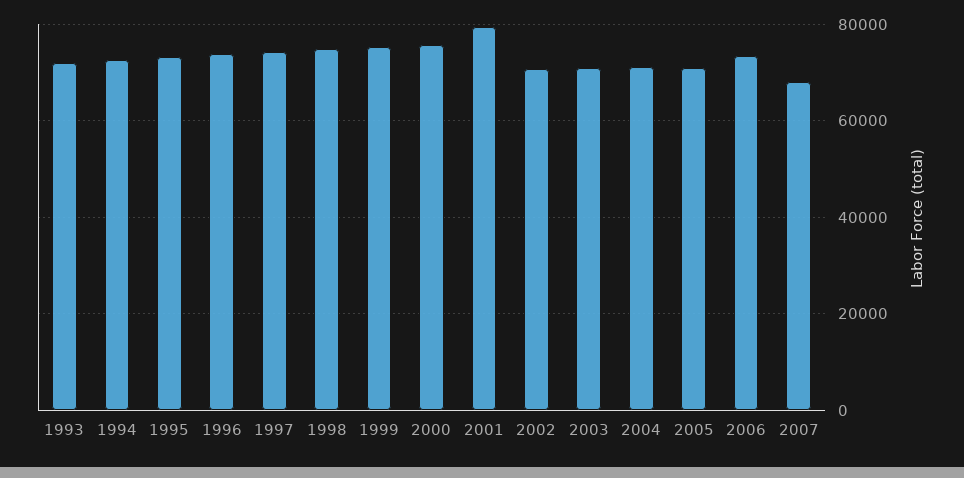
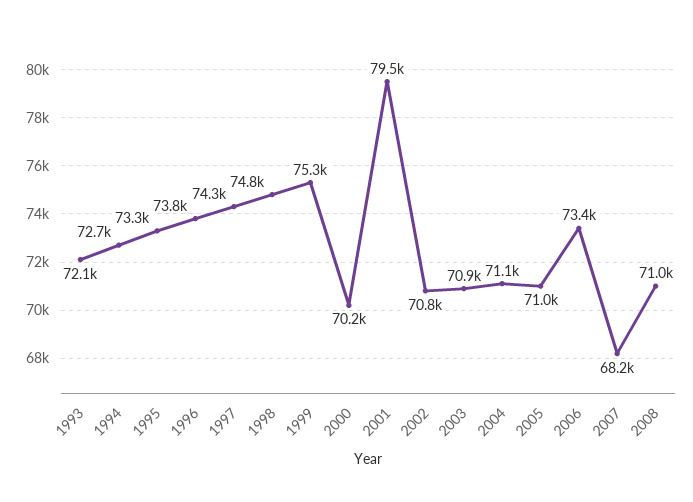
2000: 76000 -> 70200
2008: none -> 71000

